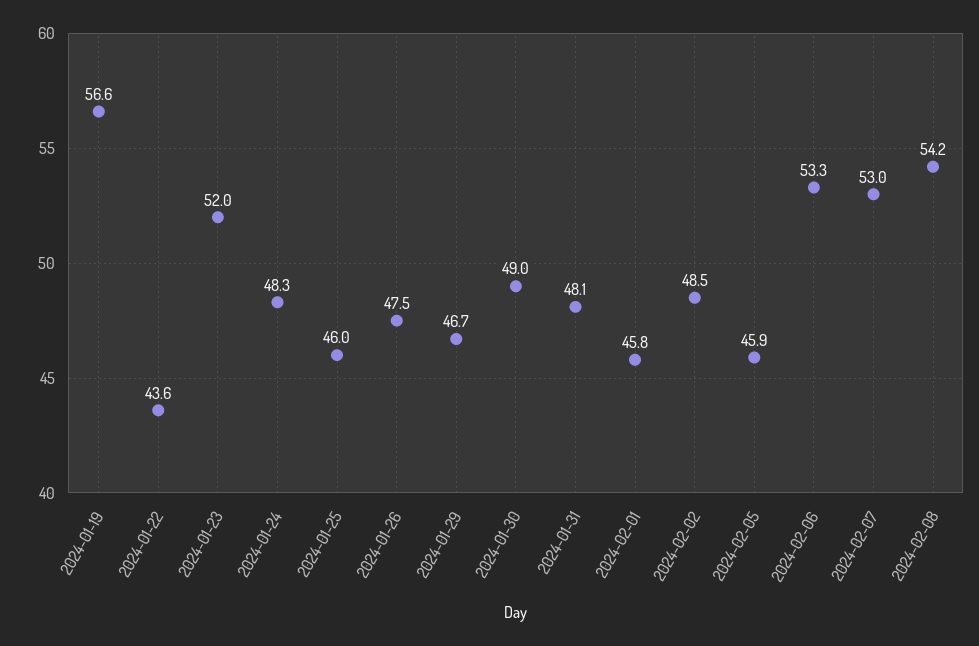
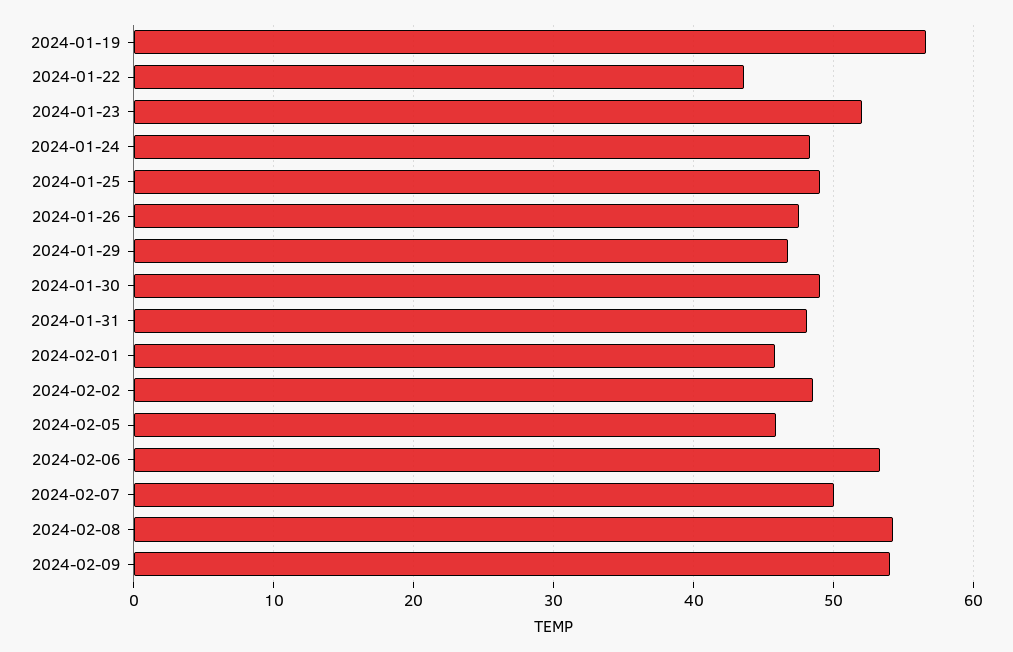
2024-01-25: 46 -> 49
2024-02-07: 53 -> 50
2024-02-09: none -> 54

